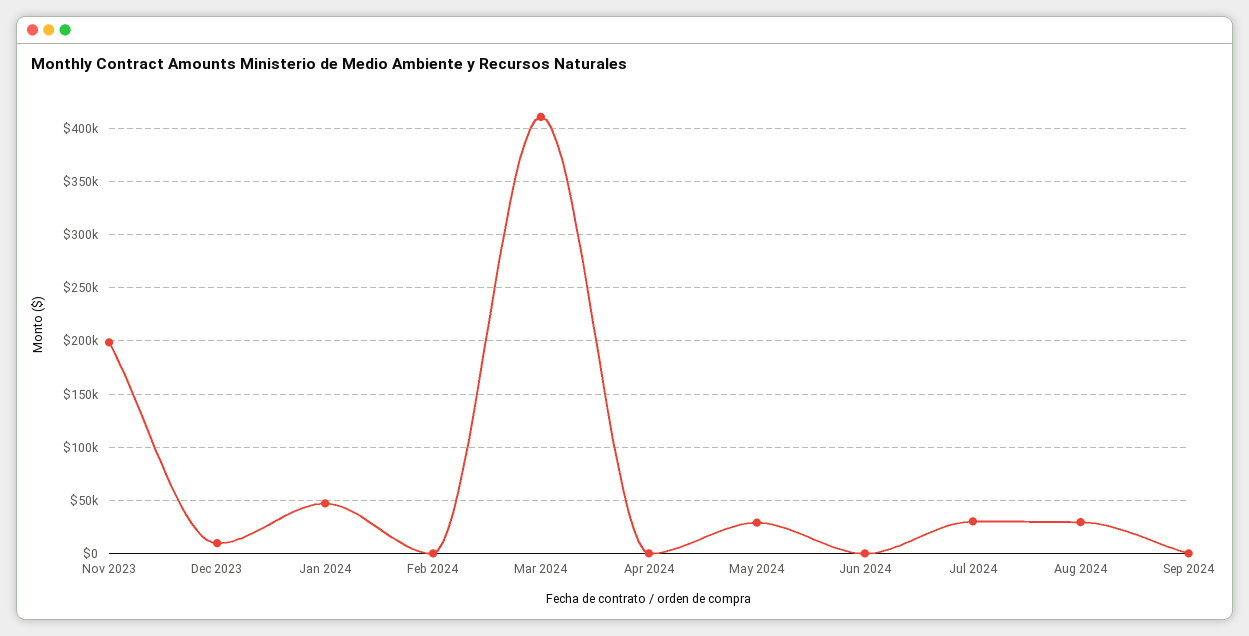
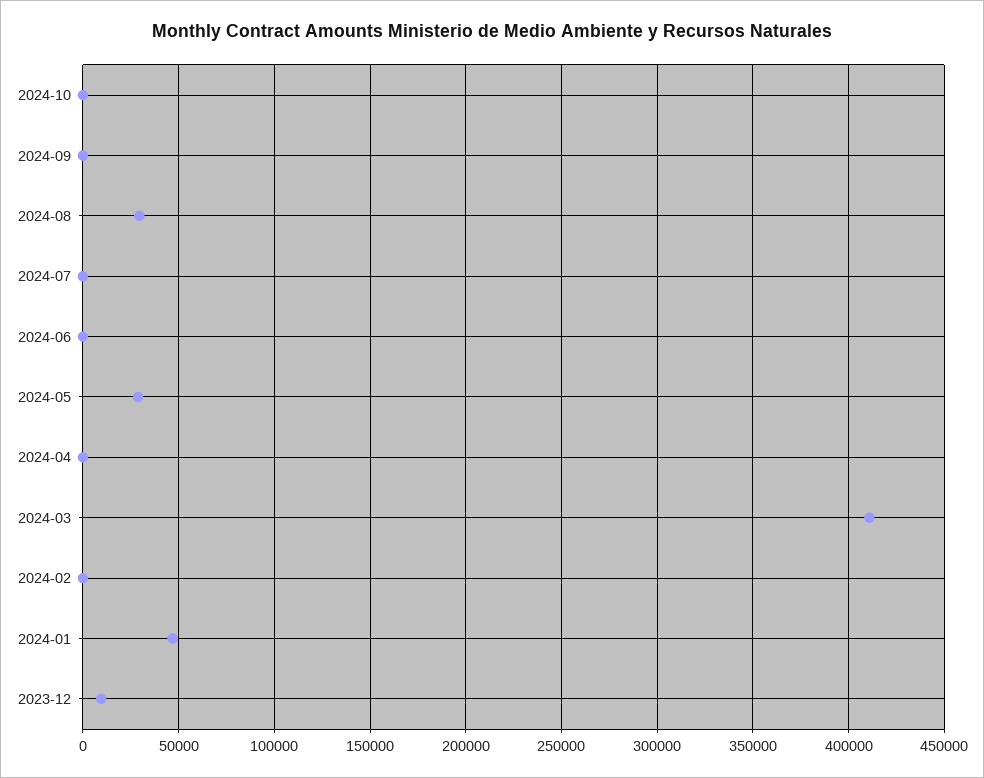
Nov 2023: 200000 -> none
Jul 2024: 30000 -> 0
2024-10: none -> 0

